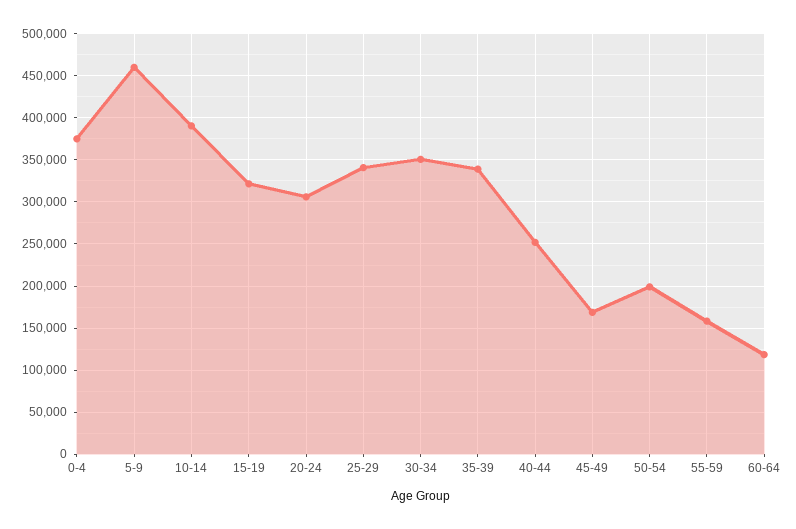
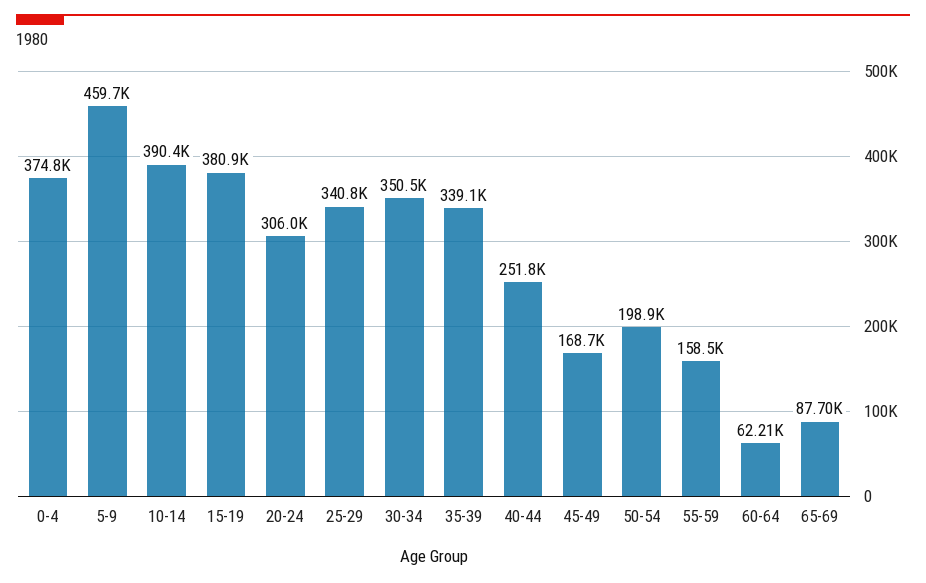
15-19: 320000 -> 380900
60-64: 120000 -> 62210
65-69: none -> 87700

